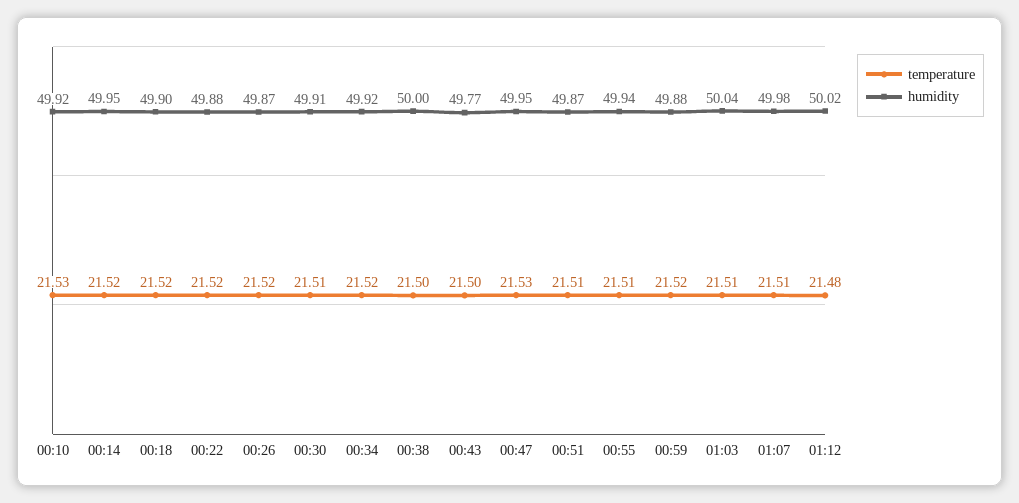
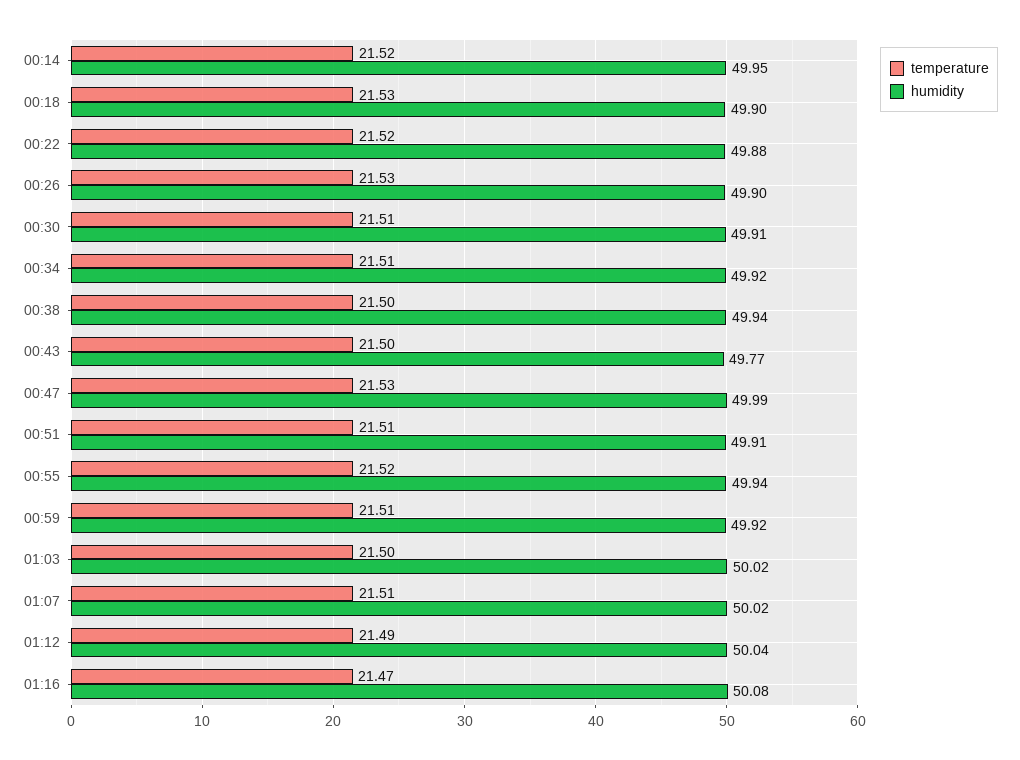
temperature, 00:10: 21.53 -> none
humidity, 00:10: 49.92 -> none
temperature, 00:18: 21.52 -> 21.53
temperature, 00:26: 21.52 -> 21.53
humidity, 00:26: 49.87 -> 49.9
temperature, 00:34: 21.52 -> 21.51
humidity, 00:38: 50 -> 49.94
humidity, 00:47: 49.95 -> 49.99
humidity, 00:51: 49.87 -> 49.91
temperature, 00:55: 21.51 -> 21.52
temperature, 00:59: 21.52 -> 21.51
humidity, 00:59: 49.88 -> 49.92
temperature, 01:03: 21.51 -> 21.5
humidity, 01:03: 50.04 -> 50.02
humidity, 01:07: 49.98 -> 50.02
temperature, 01:12: 21.48 -> 21.49
humidity, 01:12: 50.02 -> 50.04
temperature, 01:16: none -> 21.47
humidity, 01:16: none -> 50.08

